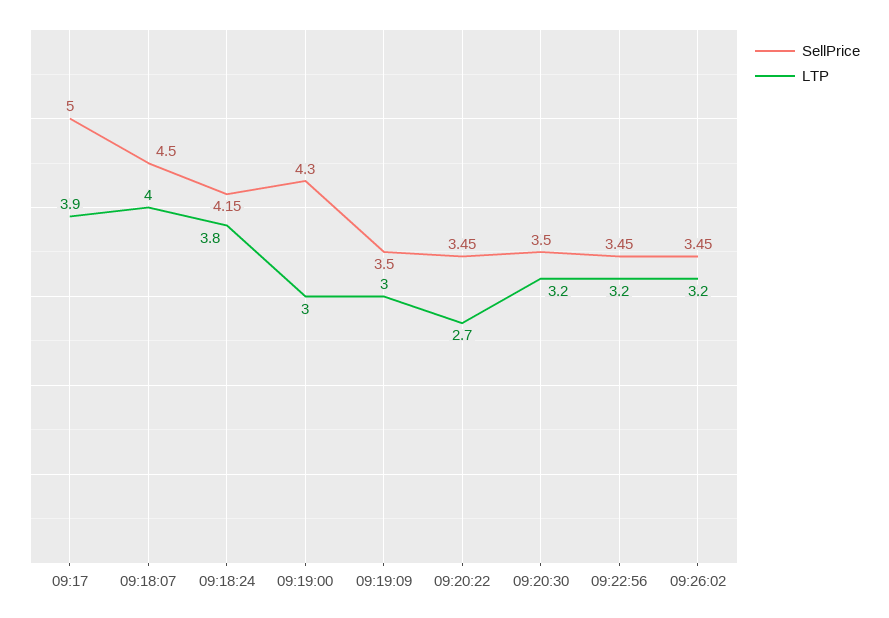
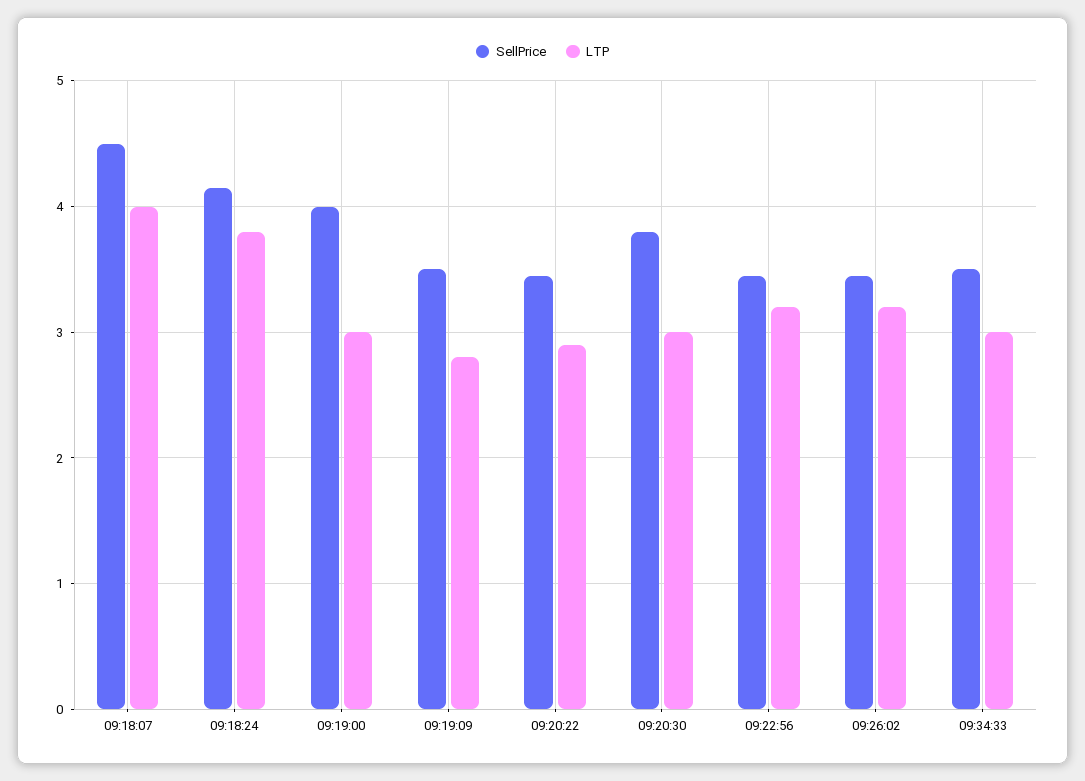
SellPrice, 09:17: 5 -> none
LTP, 09:17: 3.9 -> none
SellPrice, 09:19:00: 4.3 -> 4
LTP, 09:19:09: 3 -> 2.8
LTP, 09:20:22: 2.7 -> 2.9
SellPrice, 09:20:30: 3.5 -> 3.8
LTP, 09:20:30: 3.2 -> 3
SellPrice, 09:34:33: none -> 3.5
LTP, 09:34:33: none -> 3

